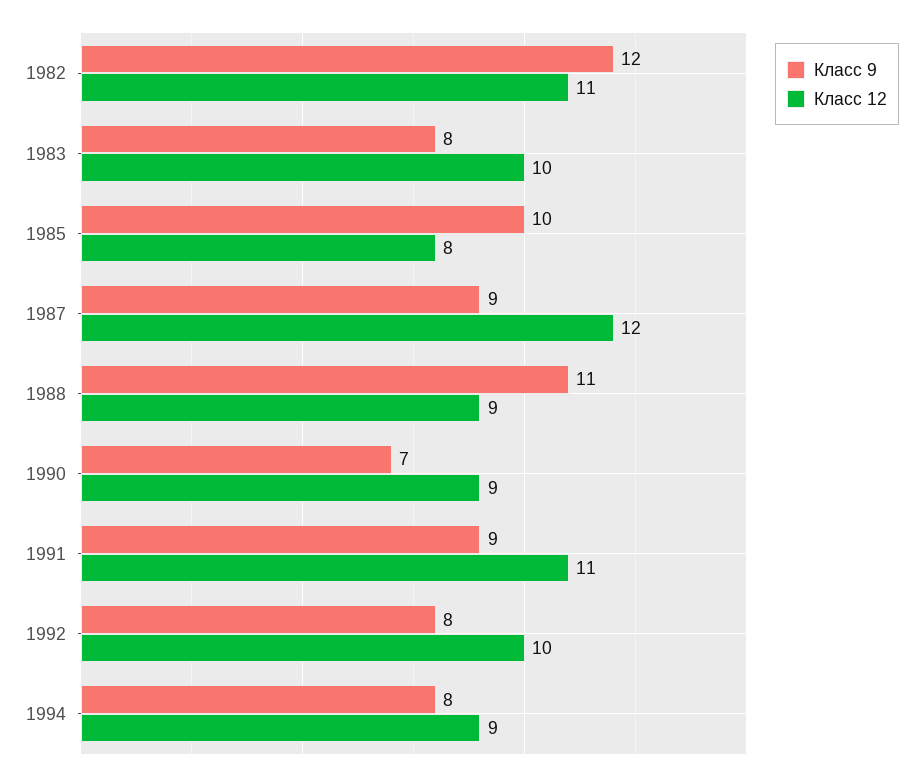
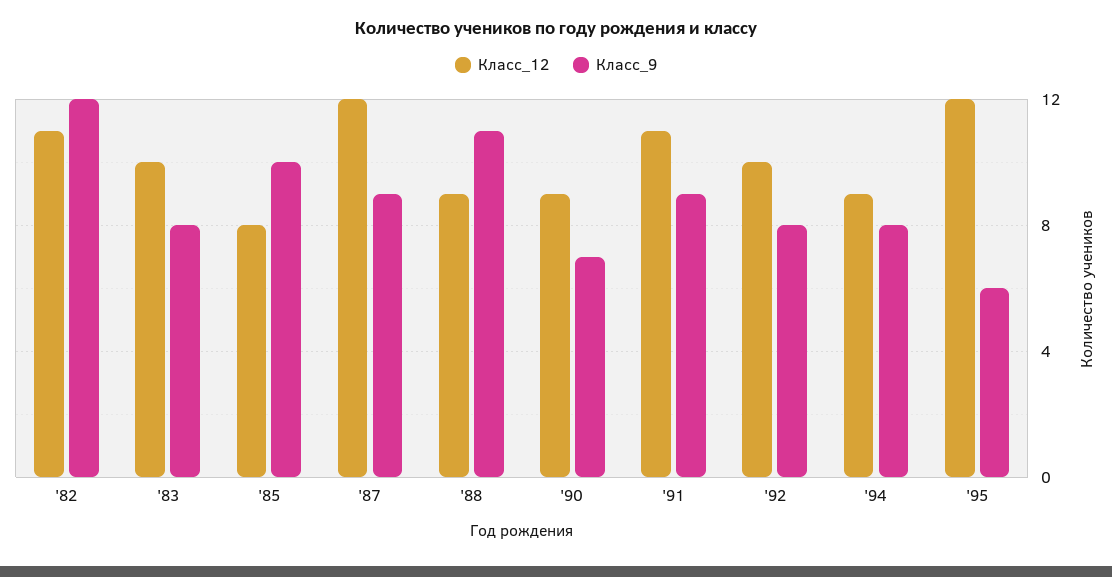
Класс 12, '95: none -> 12
Класс 9, '95: none -> 6

